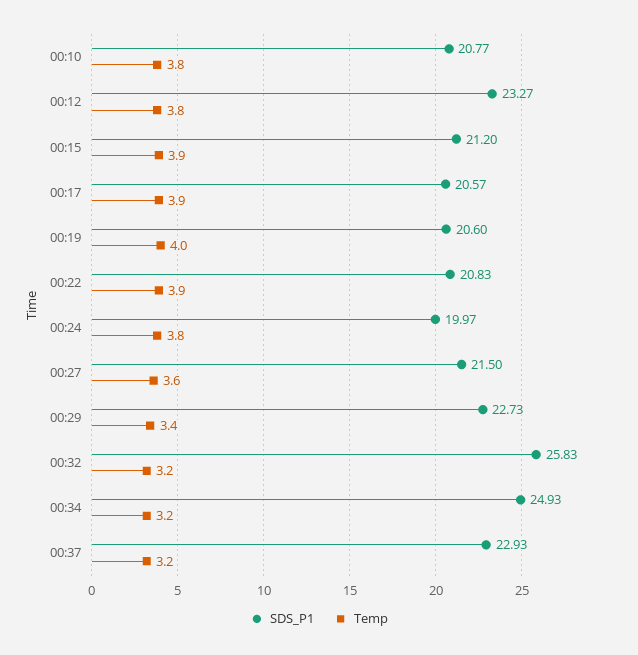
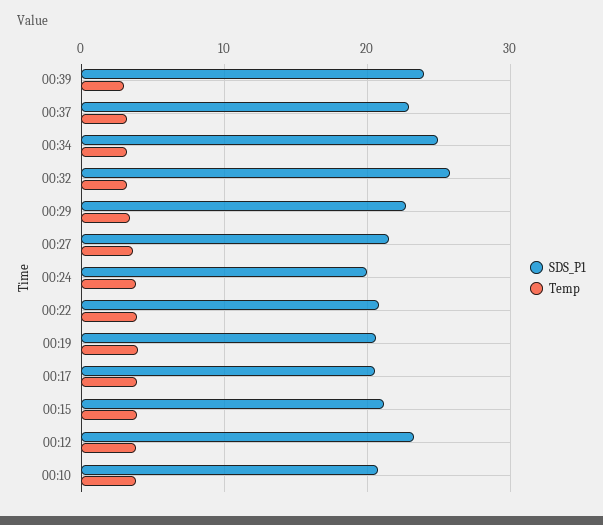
SDS_P1, 00:39: none -> 24
Temp, 00:39: none -> 3

